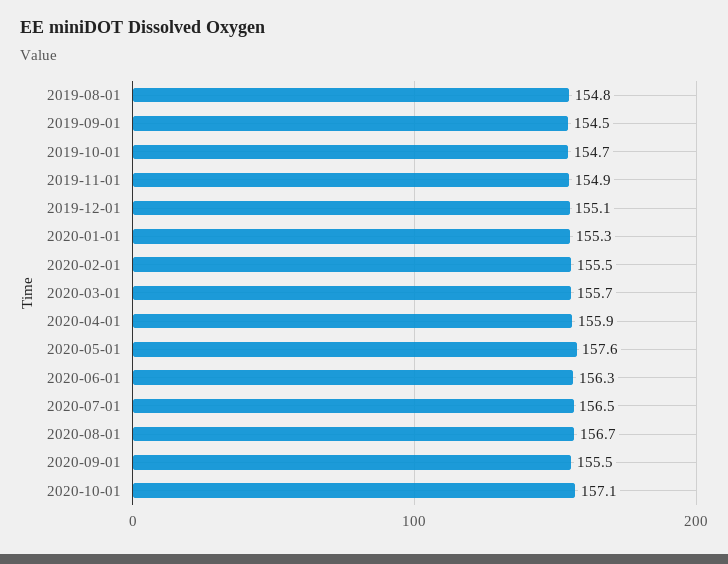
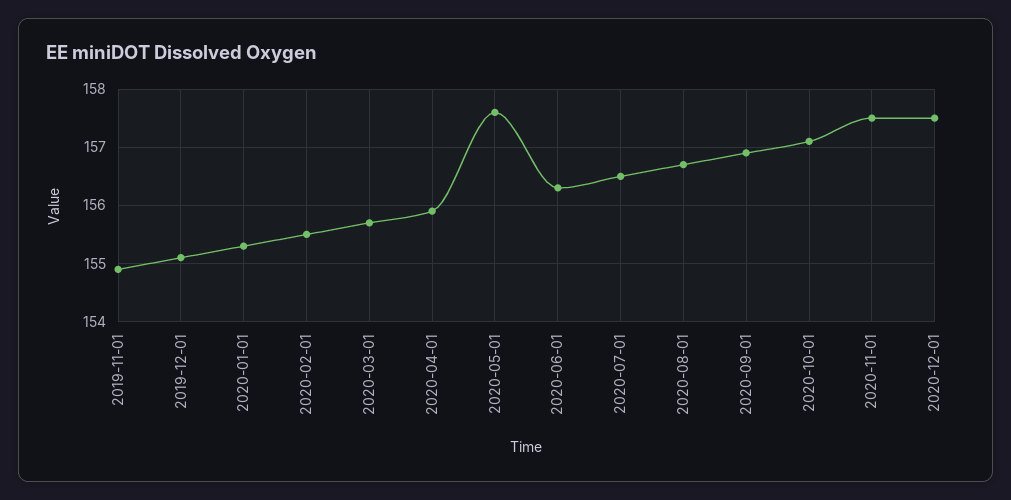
2019-08-01: 154.8 -> none
2019-09-01: 154.5 -> none
2019-10-01: 154.7 -> none
2020-09-01: 155.5 -> 157
2020-11-01: none -> 157.5
2020-12-01: none -> 157.5

